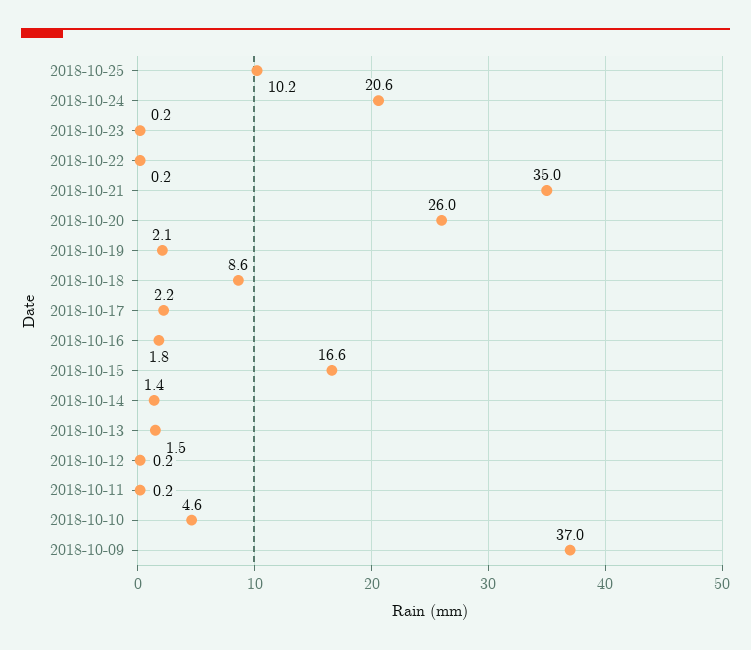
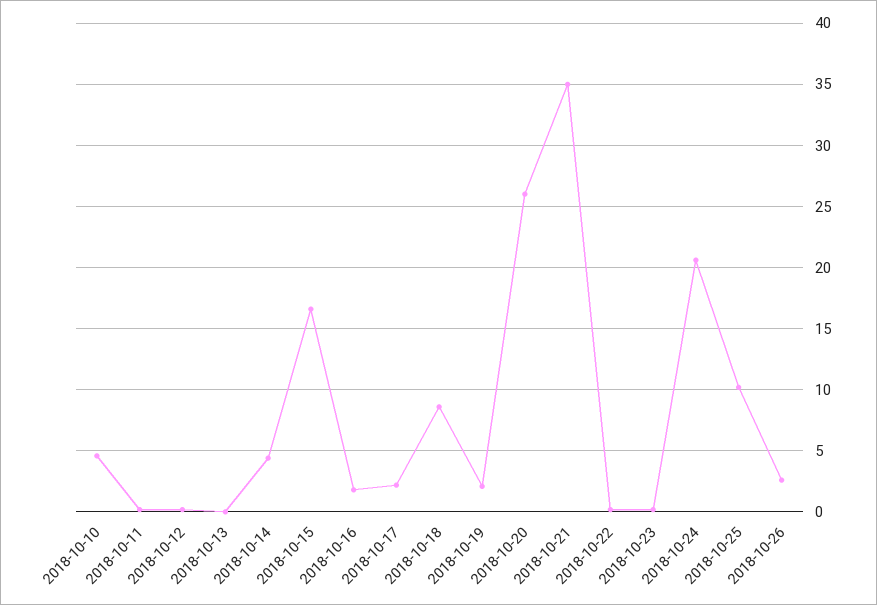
2018-10-14: 1.4 -> 4.5
2018-10-13: 1.5 -> 0
2018-10-09: 37 -> none
2018-10-26: none -> 2.5

